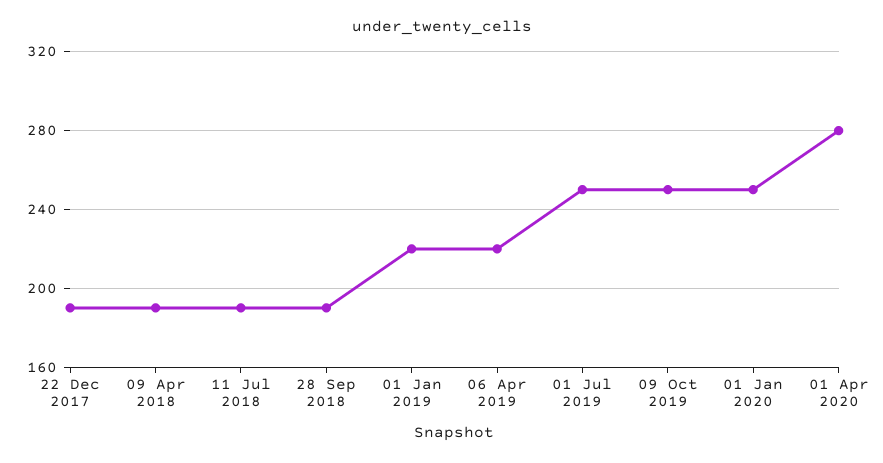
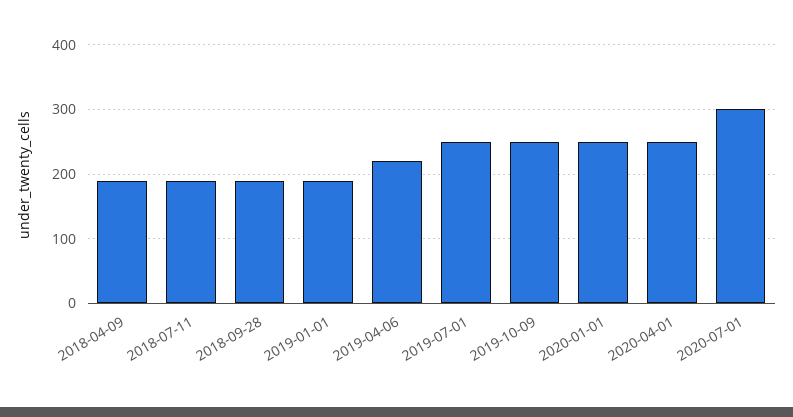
22 Dec 2017: 190 -> none
01 Jan 2019: 220 -> 190
01 Apr 2020: 280 -> 250
2020-07-01: none -> 300

